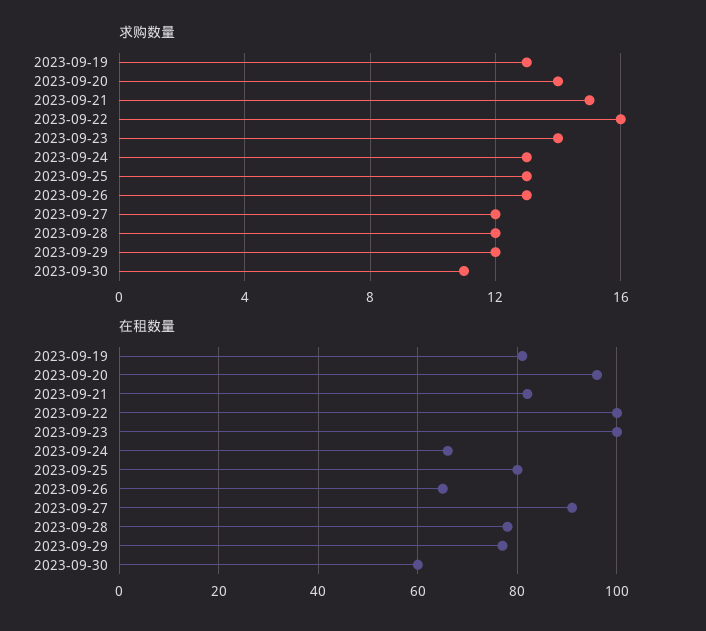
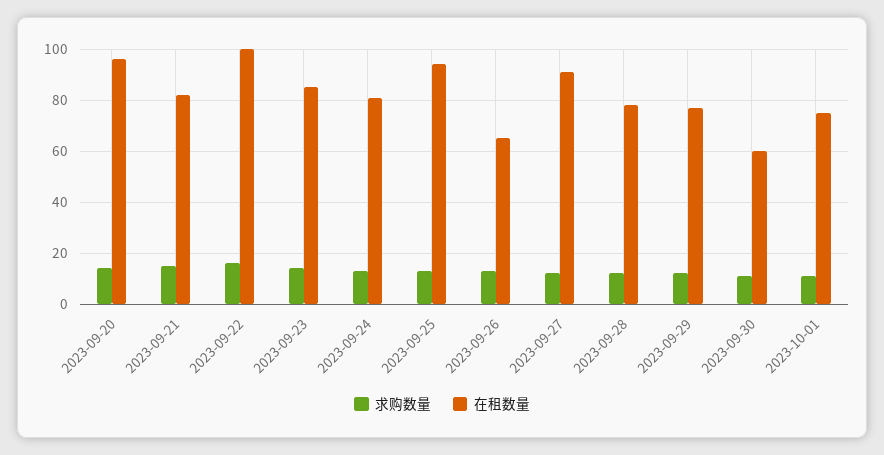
求购数量, 2023-09-19: 13 -> none
在租数量, 2023-09-19: 80 -> none
在租数量, 2023-09-23: 100 -> 85
在租数量, 2023-09-24: 65 -> 80
在租数量, 2023-09-25: 80 -> 95
求购数量, 2023-10-01: none -> 10
在租数量, 2023-10-01: none -> 75

